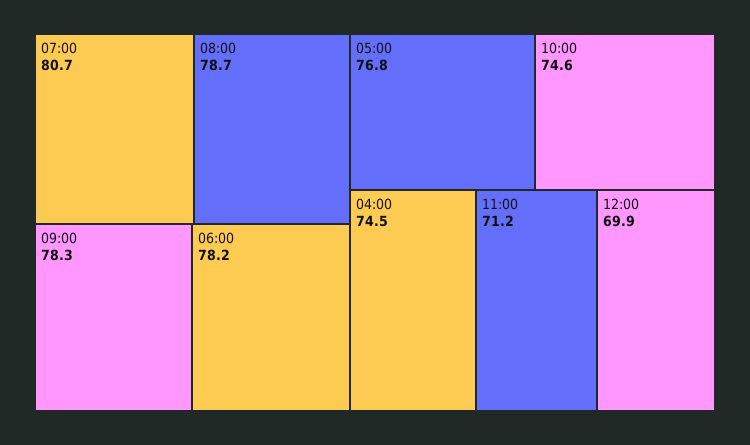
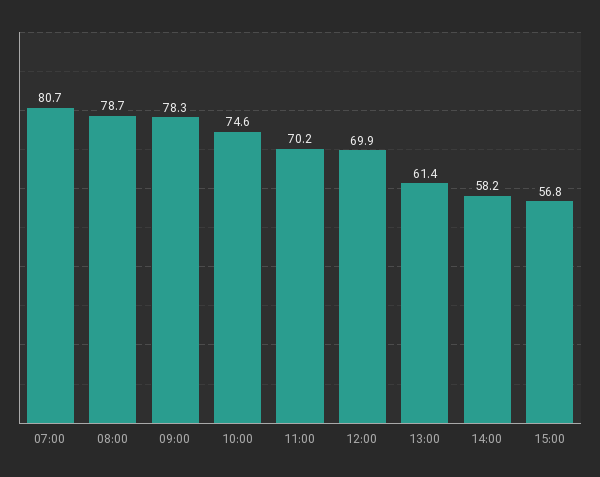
06:00: 78.2 -> none
05:00: 76.8 -> none
04:00: 74.5 -> none
11:00: 71.2 -> 70.2
13:00: none -> 61.4
14:00: none -> 58.2
15:00: none -> 56.8

